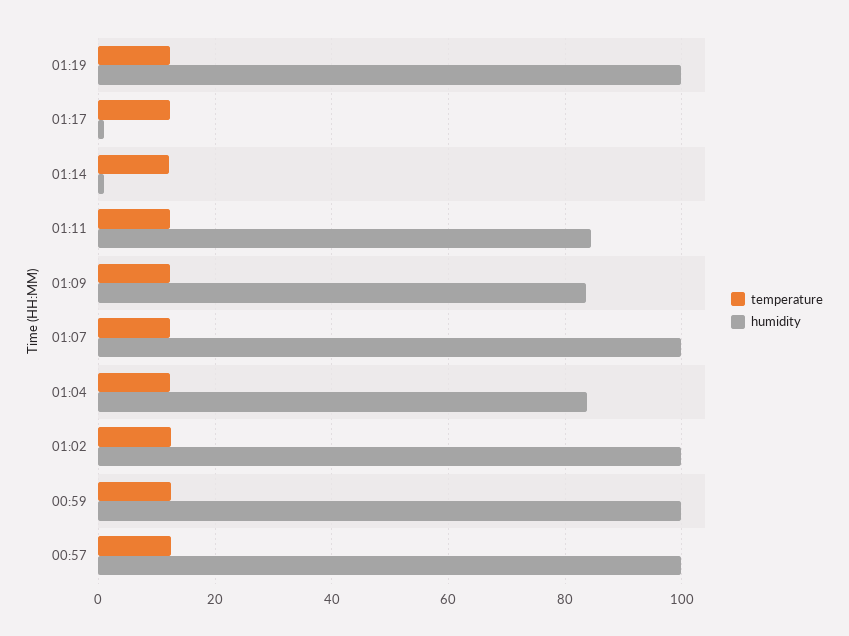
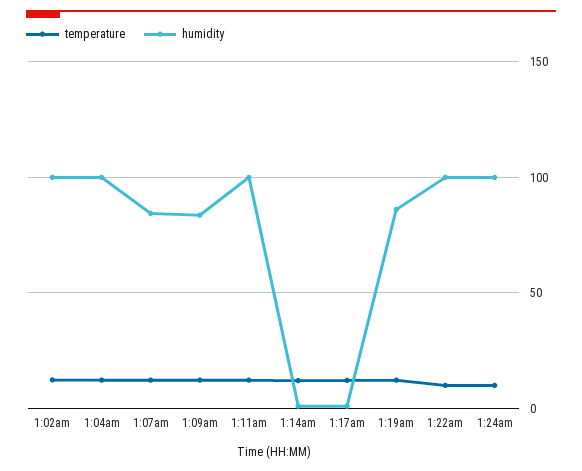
humidity, 01:19: 100 -> 85
humidity, 01:11: 84 -> 100
humidity, 01:07: 100 -> 85
humidity, 01:04: 84 -> 100
temperature, 00:59: 12 -> none
humidity, 00:59: 100 -> none
temperature, 00:57: 12 -> none
humidity, 00:57: 100 -> none
temperature, 1:22am: none -> 10
humidity, 1:22am: none -> 100
temperature, 1:24am: none -> 10
humidity, 1:24am: none -> 100

